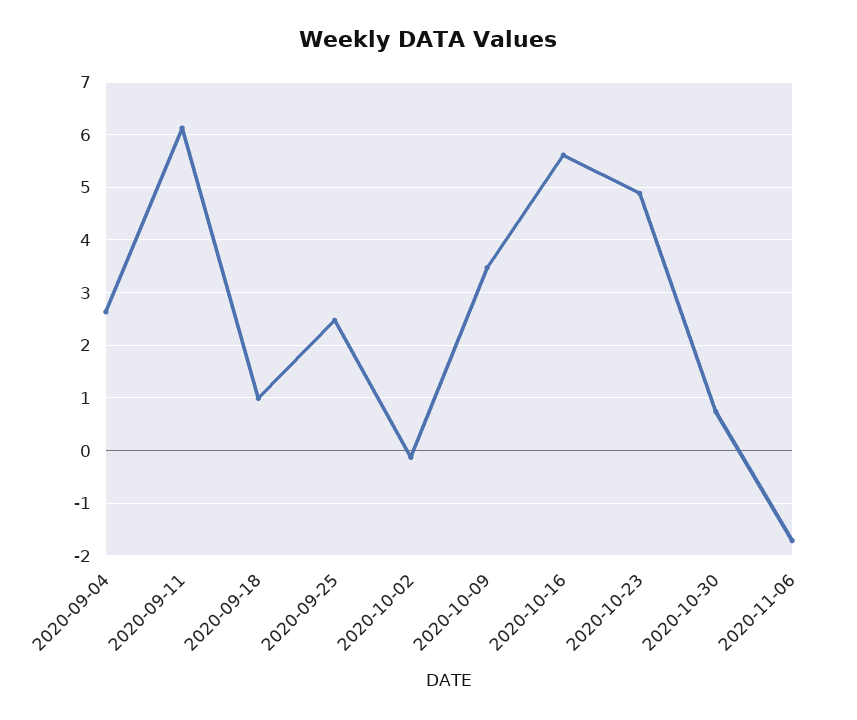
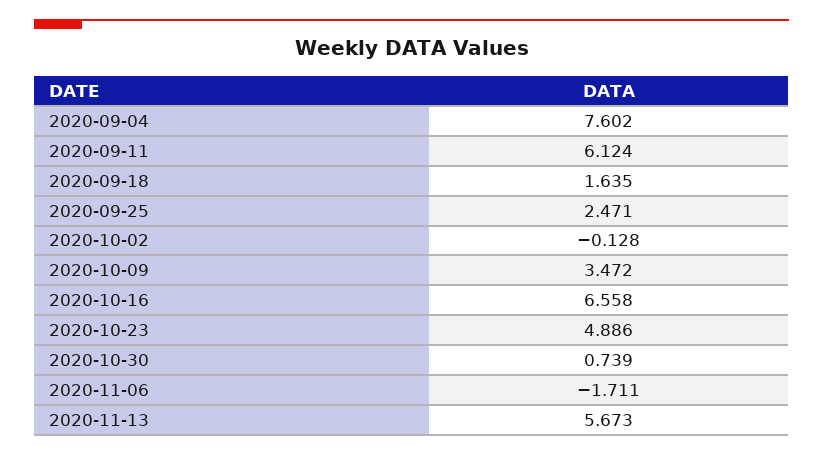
2020-09-04: 2.6 -> 7.602
2020-09-18: 1 -> 1.635
2020-10-16: 5.6 -> 6.558
2020-11-13: none -> 5.673

